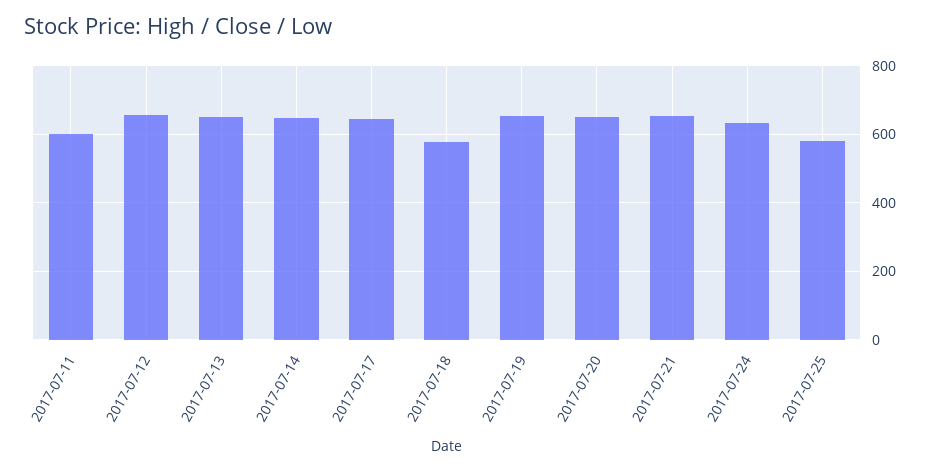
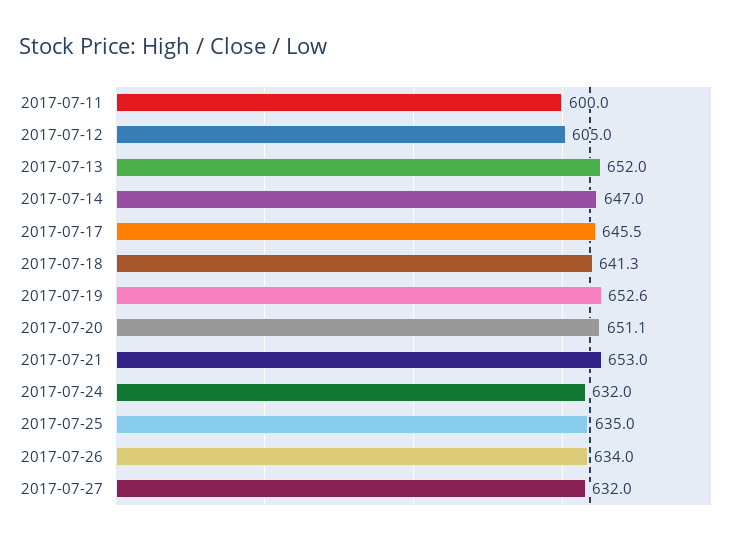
2017-07-12: 660 -> 605
2017-07-18: 580 -> 641.3
2017-07-25: 580 -> 635
2017-07-26: none -> 634
2017-07-27: none -> 632

